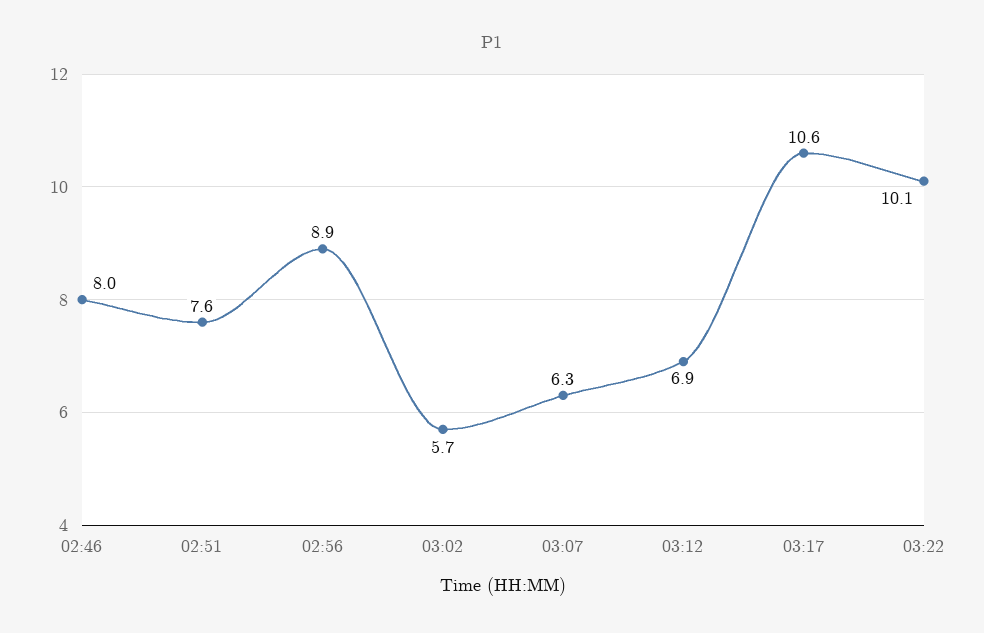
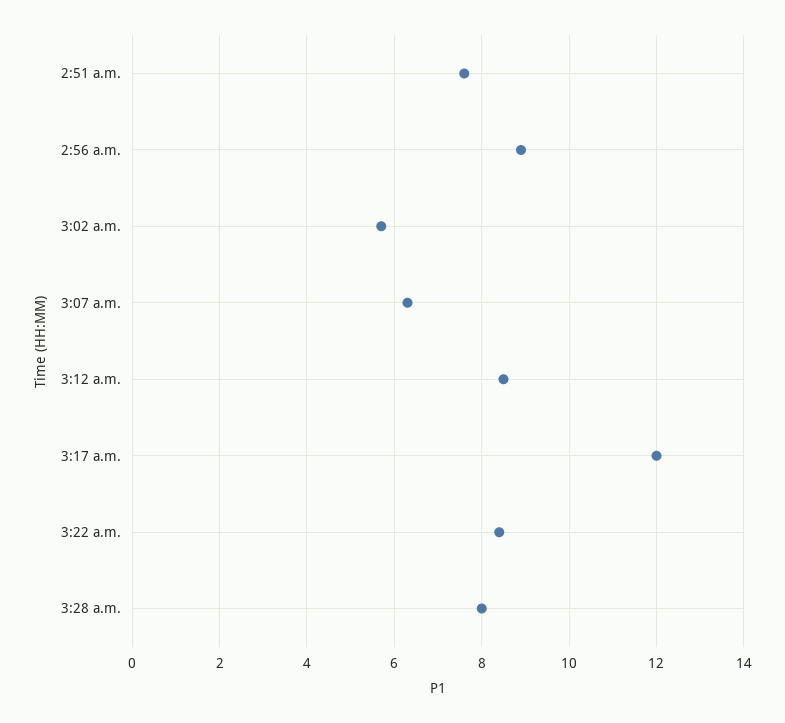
02:46: 8 -> none
03:12: 6.9 -> 8.5
03:17: 10.6 -> 12
03:22: 10.1 -> 8.5
3:28 a.m.: none -> 8

